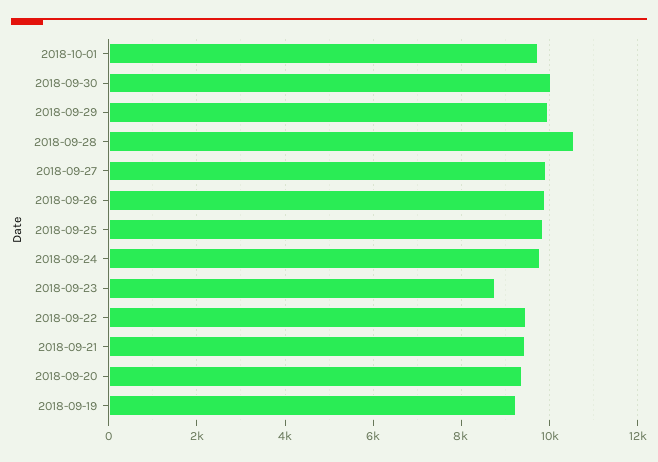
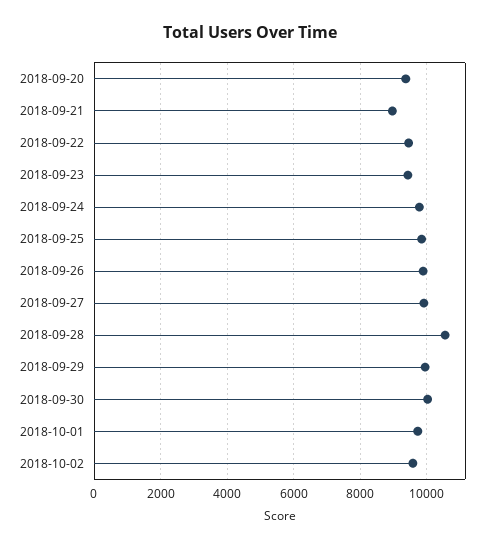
2018-09-23: 8800 -> 9400
2018-09-21: 9400 -> 9000
2018-09-19: 9200 -> none
2018-10-02: none -> 9600

